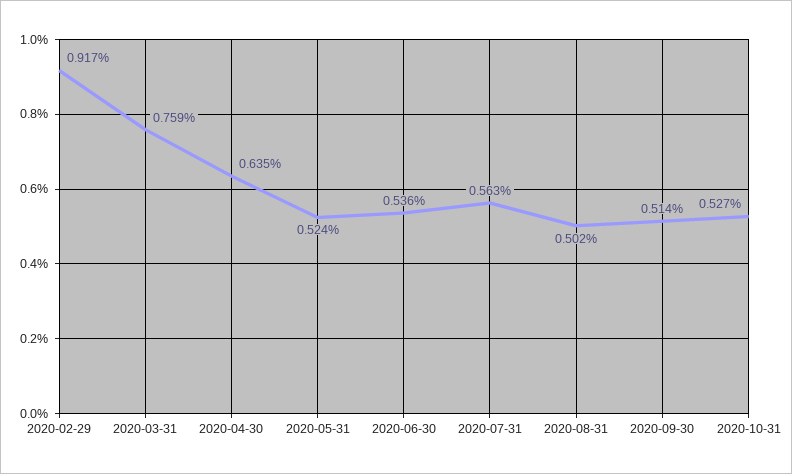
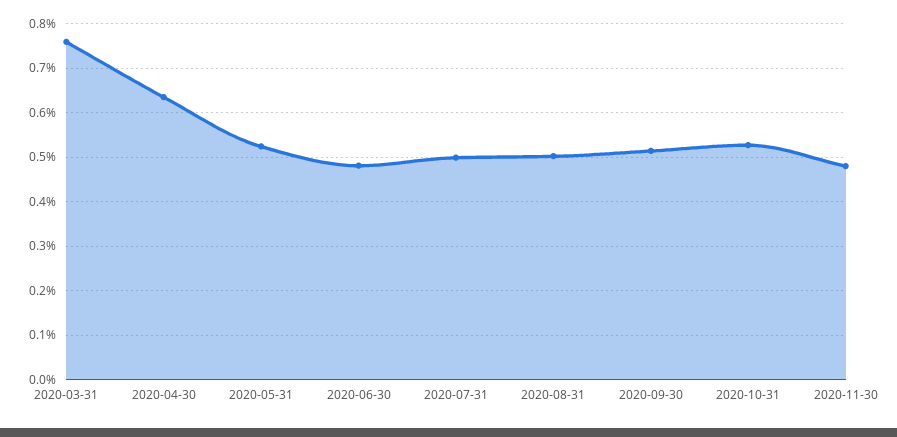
2020-02-29: 0.917 -> none
2020-06-30: 0.536 -> 0.48
2020-07-31: 0.563 -> 0.5
2020-11-30: none -> 0.48

